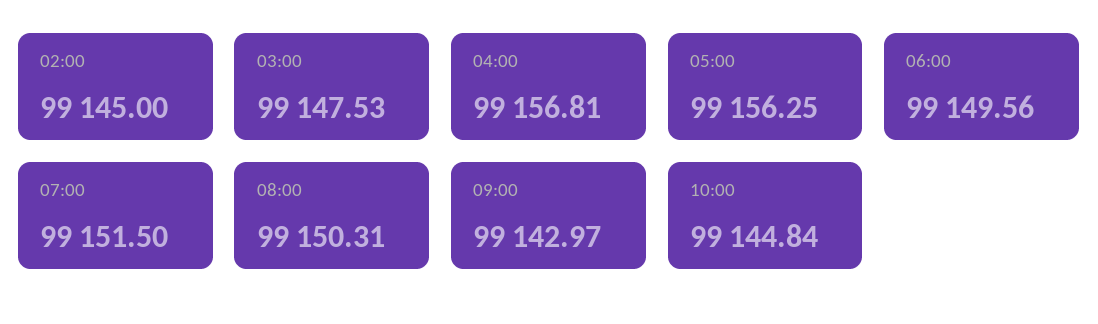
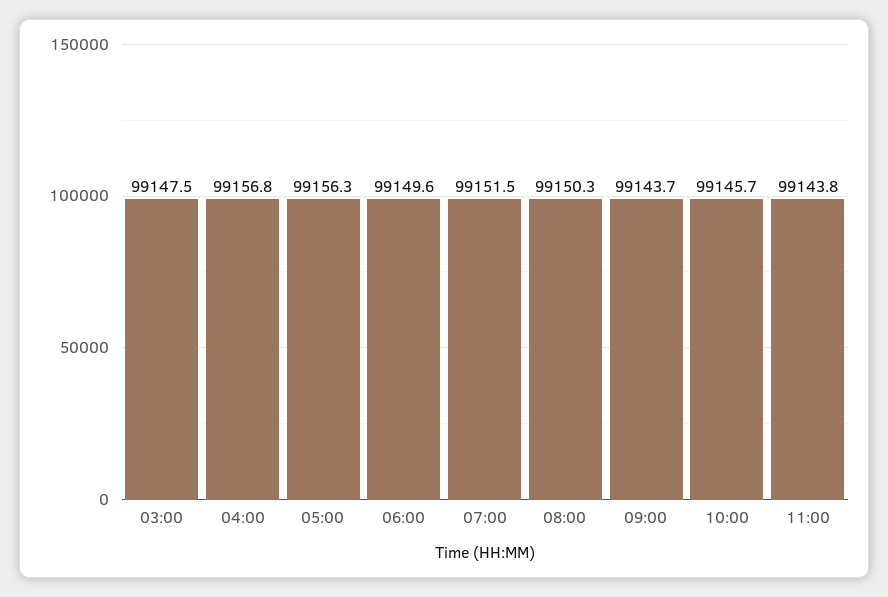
02:00: 99145 -> none
09:00: 99142.97 -> 99143.7
10:00: 99144.84 -> 99145.7
11:00: none -> 99143.8

